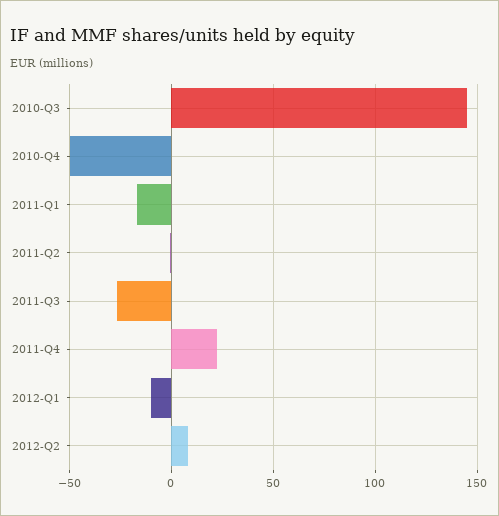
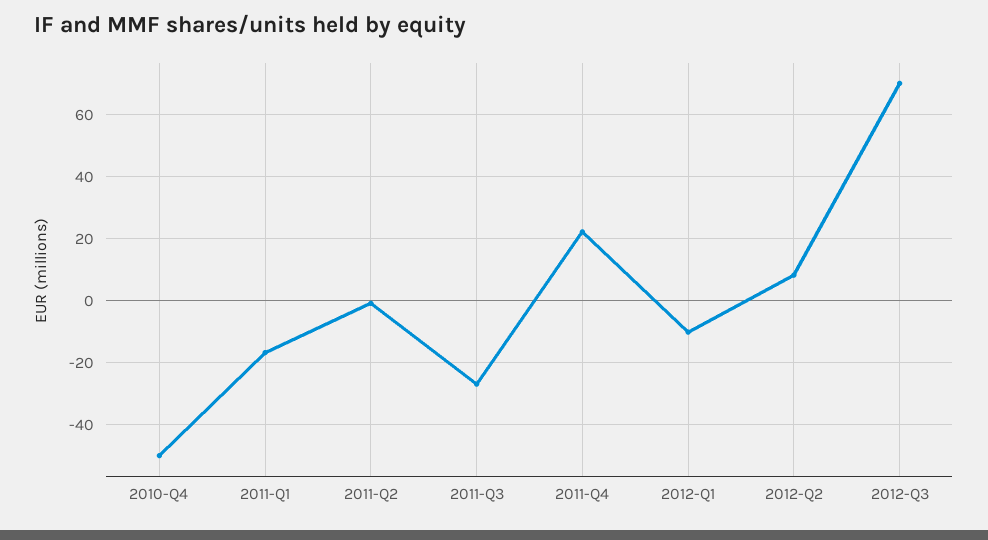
2010-Q3: 145 -> none
2012-Q3: none -> 70

